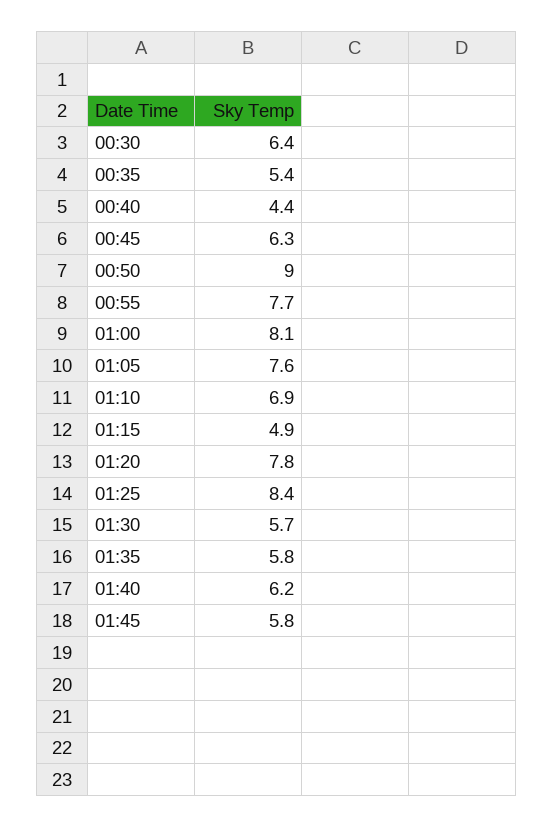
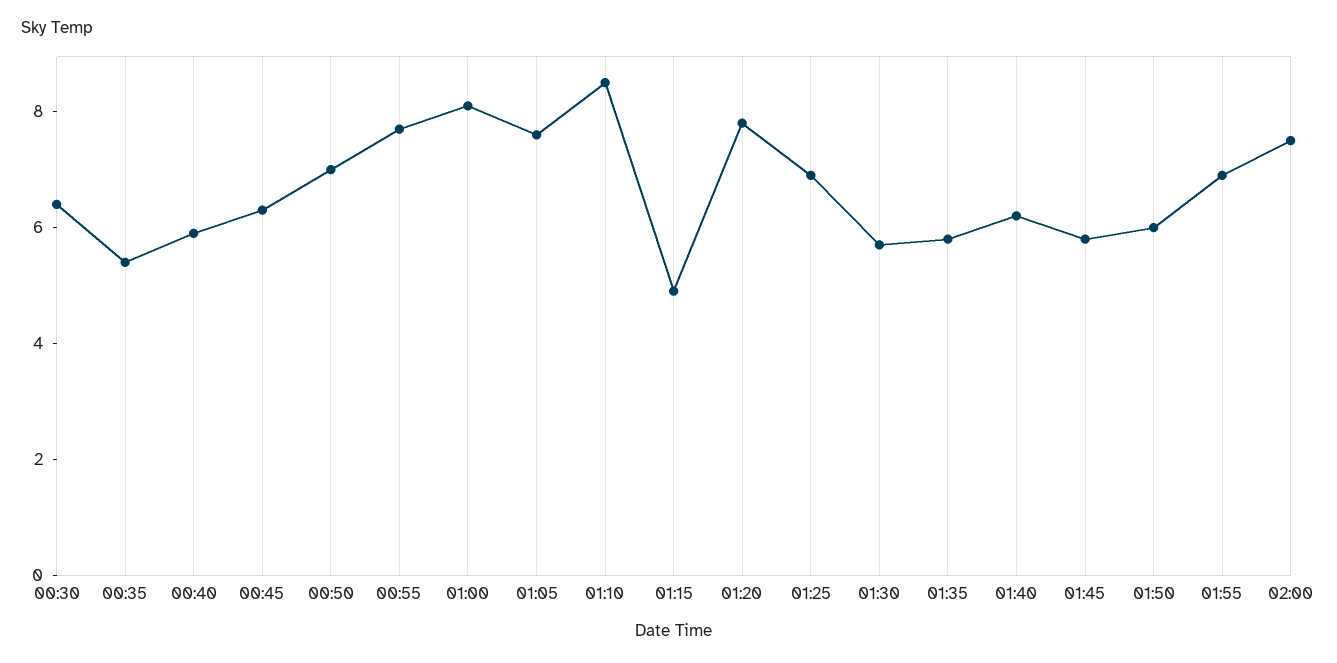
00:40: 4.4 -> 6
00:50: 9 -> 7
01:10: 6.9 -> 8.5
01:25: 8.4 -> 7
01:50: none -> 6
01:55: none -> 7
02:00: none -> 7.5

